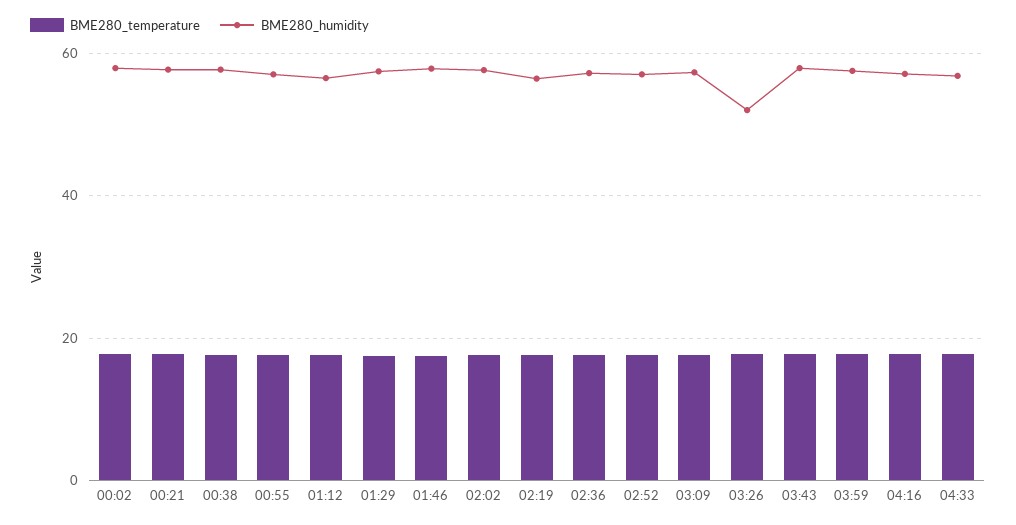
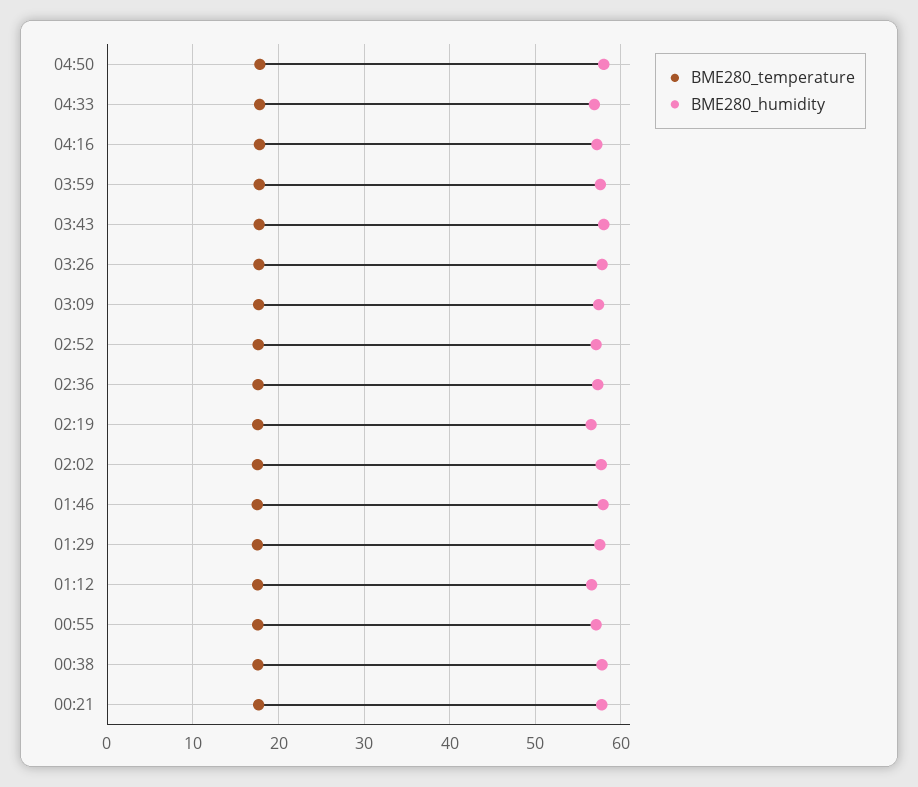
BME280_temperature, 00:02: 18 -> none
BME280_humidity, 00:02: 58 -> none
BME280_humidity, 03:26: 52 -> 58
BME280_temperature, 04:50: none -> 18
BME280_humidity, 04:50: none -> 58

